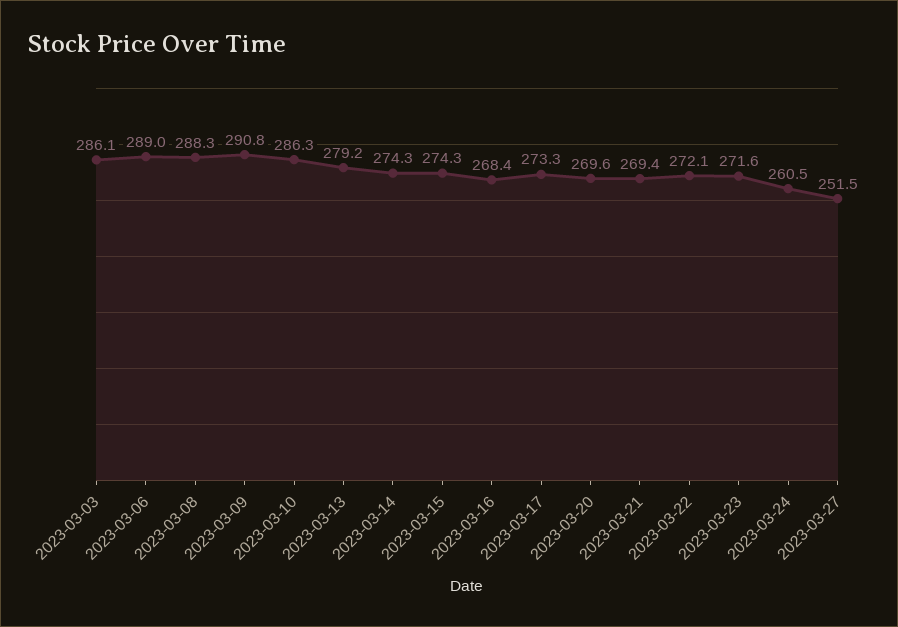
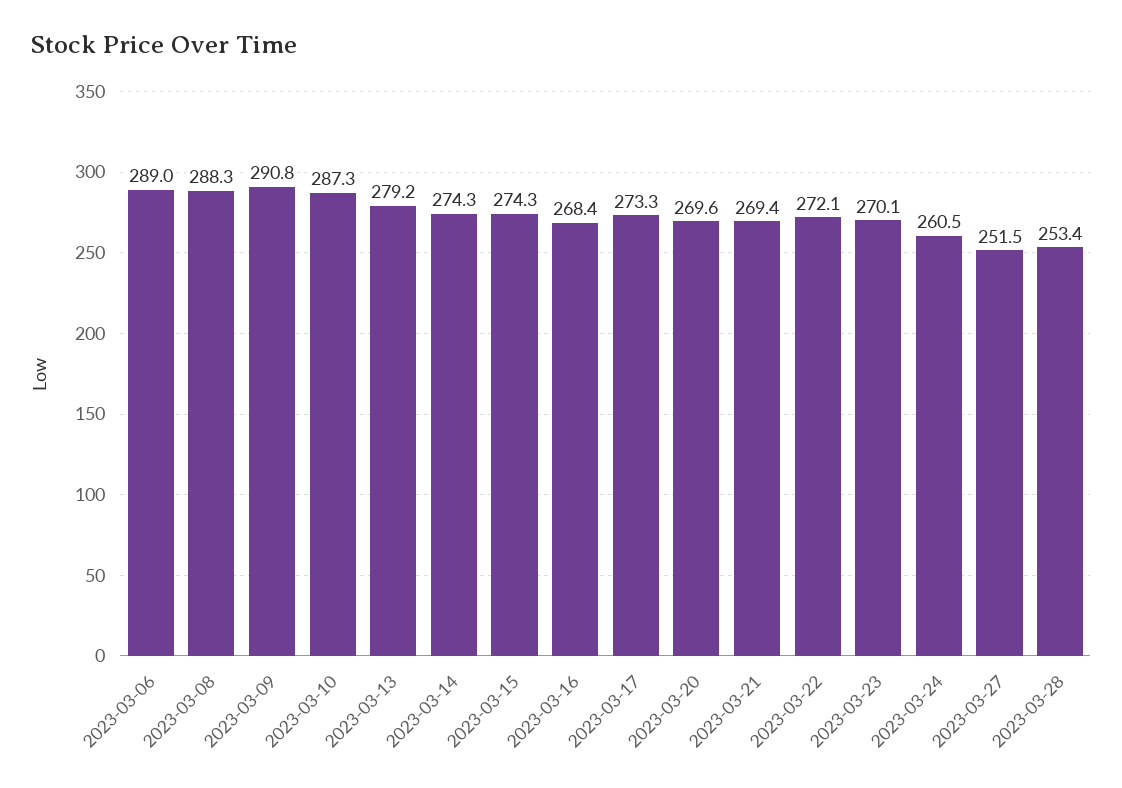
2023-03-03: 286.1 -> none
2023-03-10: 286.3 -> 287.3
2023-03-23: 271.6 -> 270.1
2023-03-28: none -> 253.4

